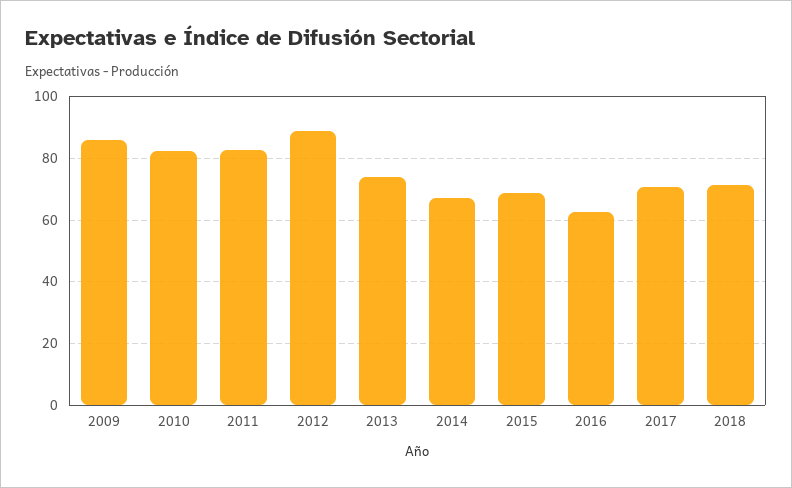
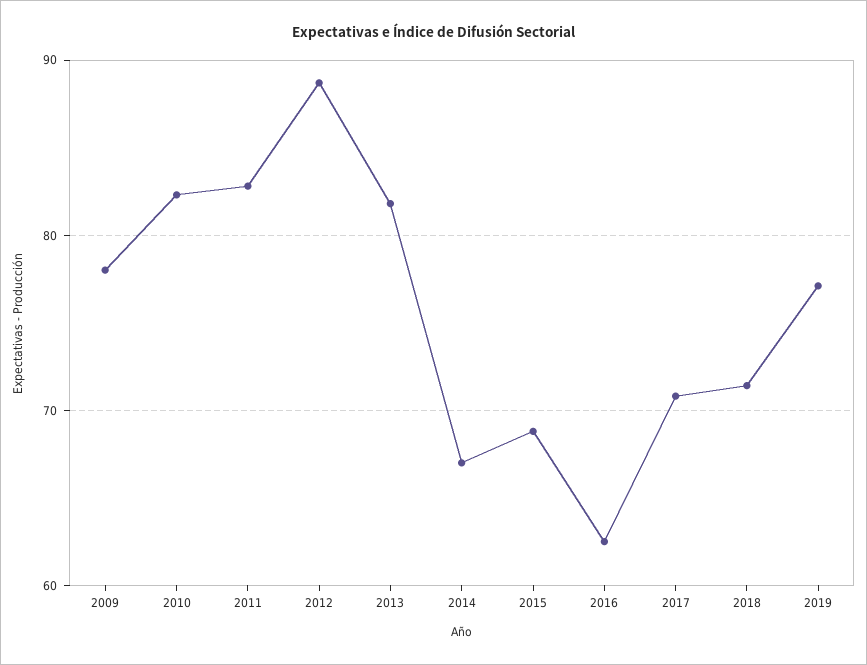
2009: 86 -> 78
2013: 74 -> 82
2019: none -> 77

